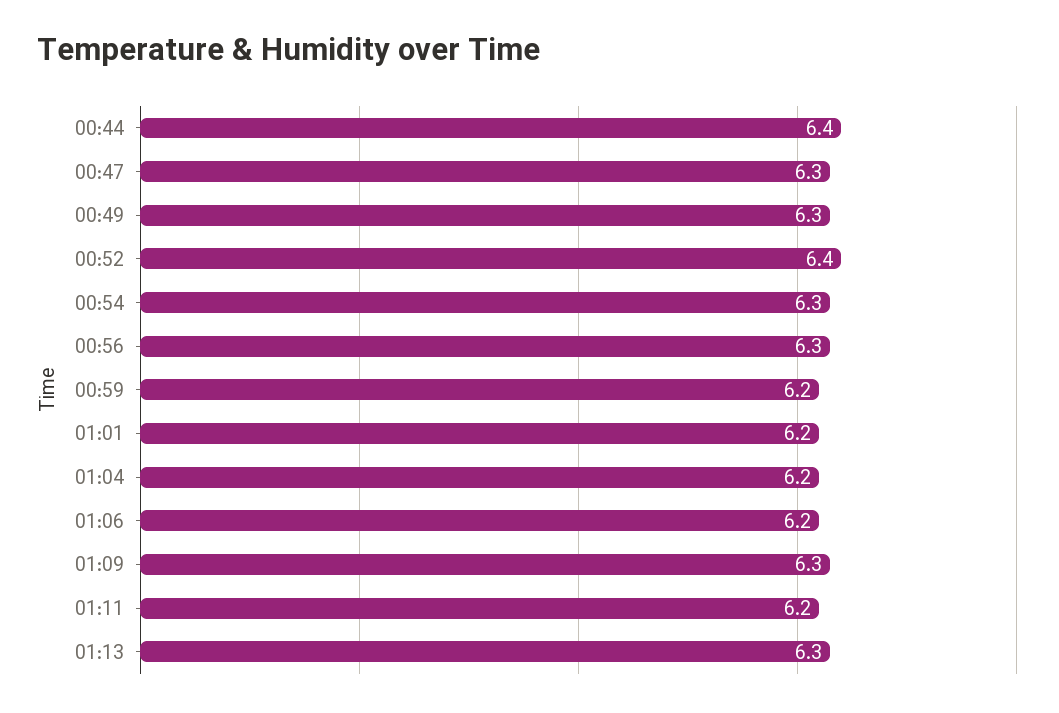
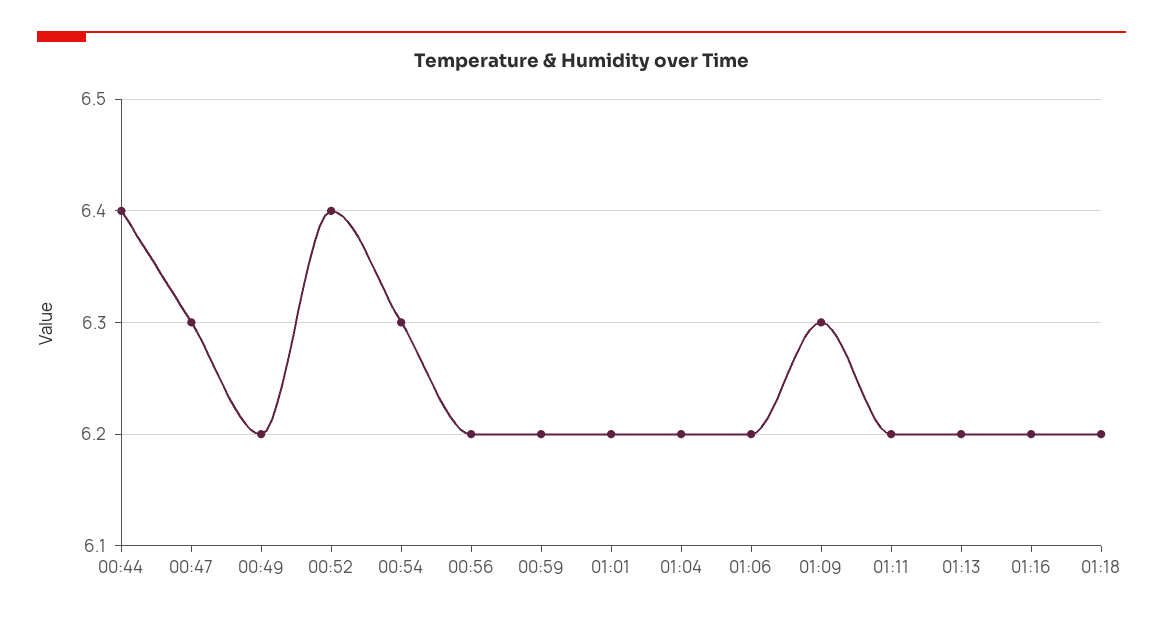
00:49: 6.3 -> 6.2
00:56: 6.3 -> 6.2
01:13: 6.3 -> 6.2
01:16: none -> 6.2
01:18: none -> 6.2

